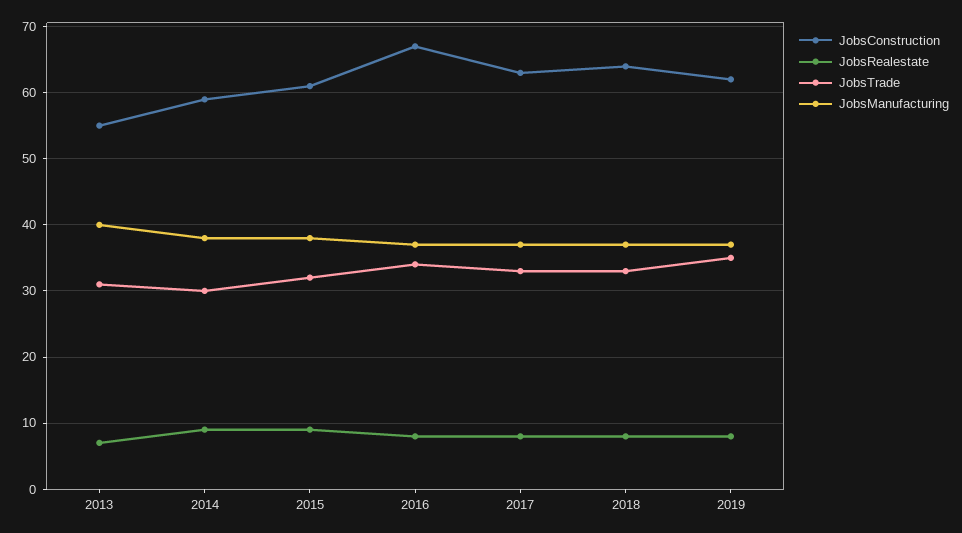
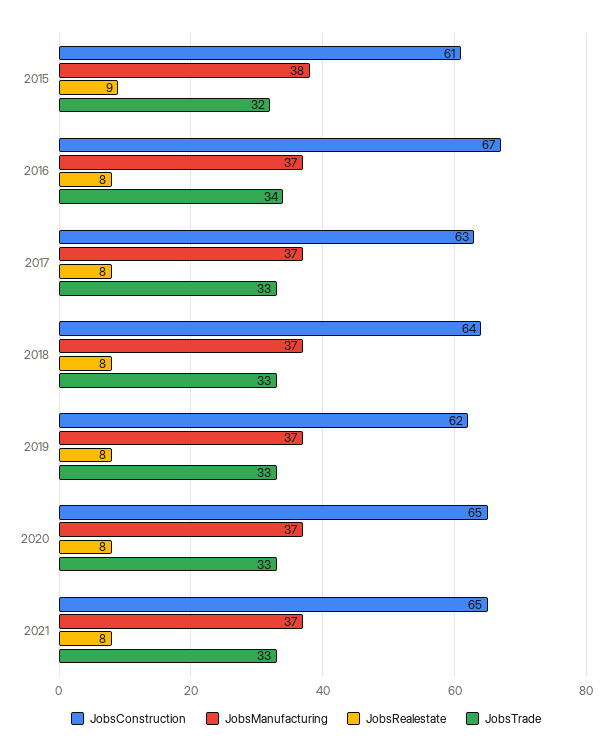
JobsConstruction, 2013: 55 -> none
JobsRealestate, 2013: 7 -> none
JobsTrade, 2013: 31 -> none
JobsManufacturing, 2013: 40 -> none
JobsConstruction, 2014: 59 -> none
JobsRealestate, 2014: 9 -> none
JobsTrade, 2014: 30 -> none
JobsManufacturing, 2014: 38 -> none
JobsTrade, 2019: 35 -> 33
JobsConstruction, 2020: none -> 65
JobsManufacturing, 2020: none -> 37
JobsRealestate, 2020: none -> 8
JobsTrade, 2020: none -> 33
JobsConstruction, 2021: none -> 65
JobsManufacturing, 2021: none -> 37
JobsRealestate, 2021: none -> 8
JobsTrade, 2021: none -> 33

